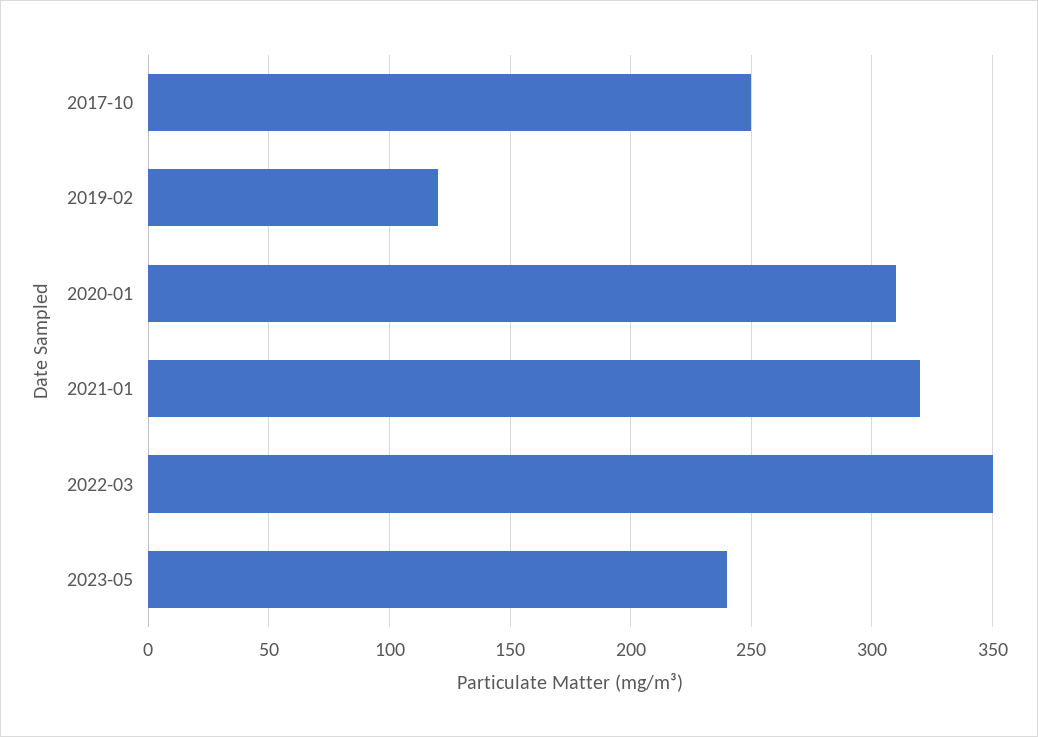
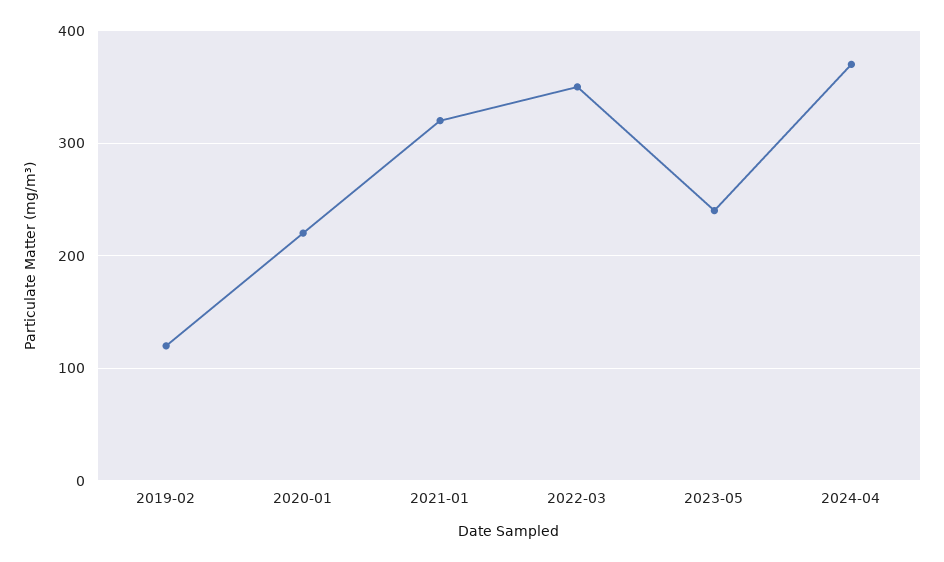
2017-10: 250 -> none
2020-01: 310 -> 220
2024-04: none -> 370

